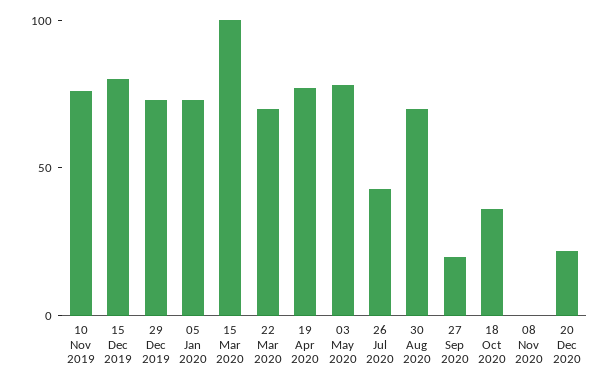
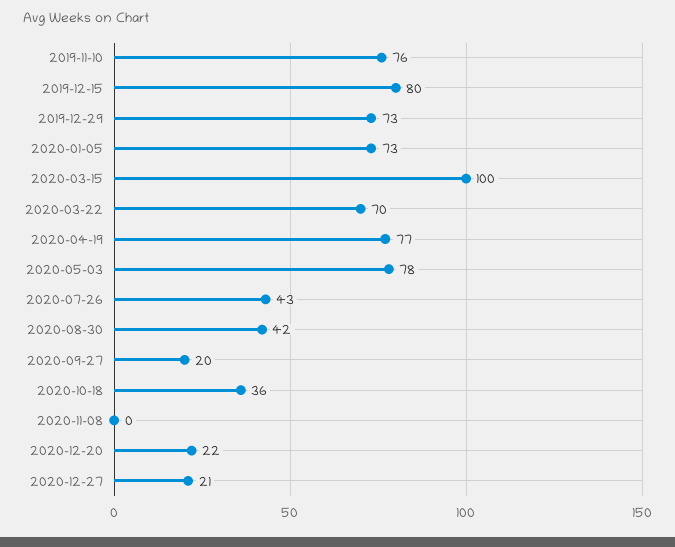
30 Aug 2020: 70 -> 42
2020-12-27: none -> 21

